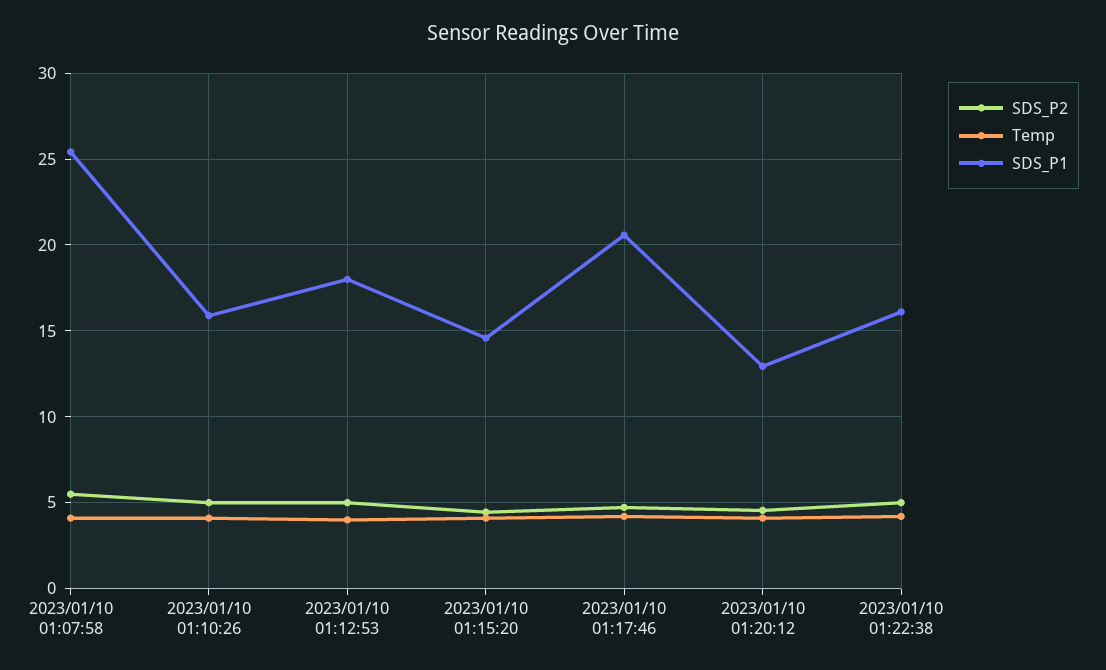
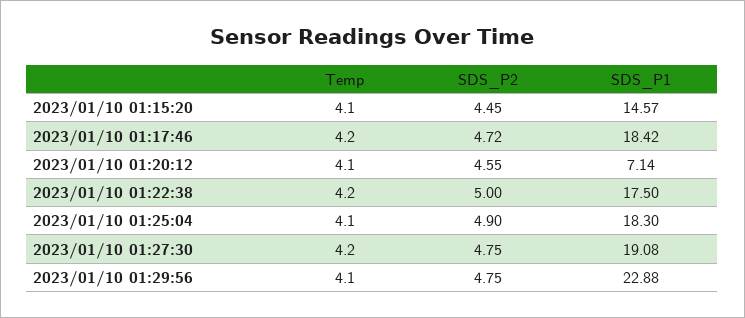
SDS_P2, 2023/01/10 01:07:58: 5.5 -> none
Temp, 2023/01/10 01:07:58: 4 -> none
SDS_P1, 2023/01/10 01:07:58: 25.5 -> none
SDS_P2, 2023/01/10 01:10:26: 5 -> none
Temp, 2023/01/10 01:10:26: 4 -> none
SDS_P1, 2023/01/10 01:10:26: 16 -> none
SDS_P2, 2023/01/10 01:12:53: 5 -> none
Temp, 2023/01/10 01:12:53: 4 -> none
SDS_P1, 2023/01/10 01:12:53: 18 -> none
SDS_P1, 2023/01/10 01:17:46: 20.5 -> 18.42
SDS_P1, 2023/01/10 01:20:12: 13 -> 7.14
SDS_P1, 2023/01/10 01:22:38: 16 -> 17.5
Temp, 2023/01/10 01:25:04: none -> 4.1
SDS_P2, 2023/01/10 01:25:04: none -> 4.9
SDS_P1, 2023/01/10 01:25:04: none -> 18.3
Temp, 2023/01/10 01:27:30: none -> 4.2
SDS_P2, 2023/01/10 01:27:30: none -> 4.75
SDS_P1, 2023/01/10 01:27:30: none -> 19.08
Temp, 2023/01/10 01:29:56: none -> 4.1
SDS_P2, 2023/01/10 01:29:56: none -> 4.75
SDS_P1, 2023/01/10 01:29:56: none -> 22.88

